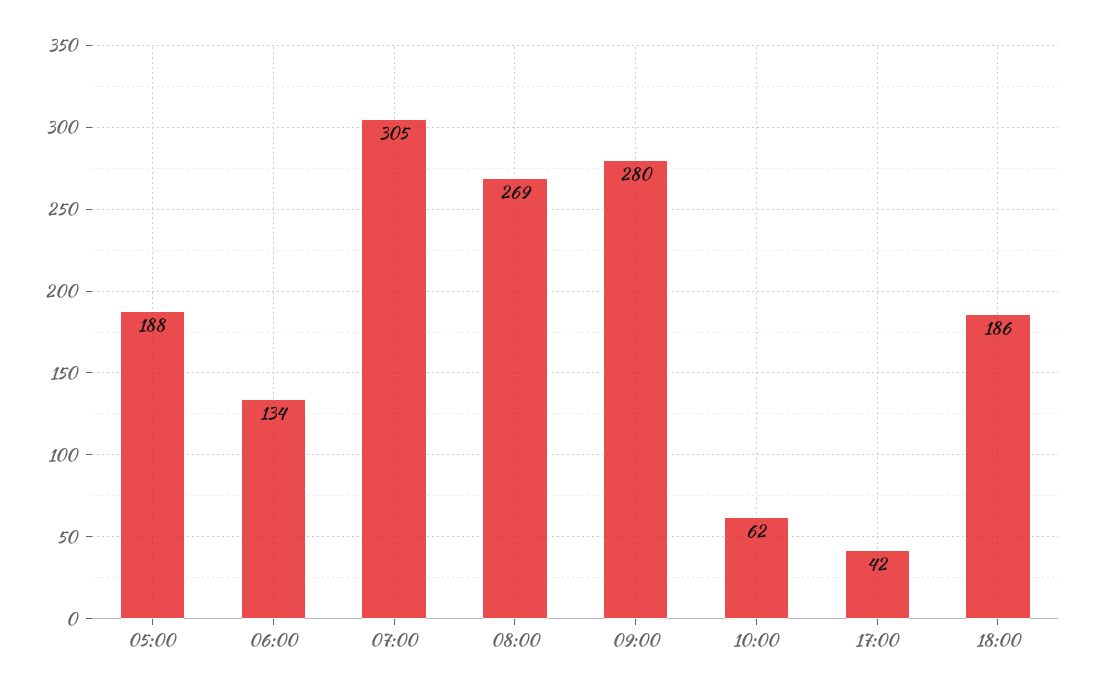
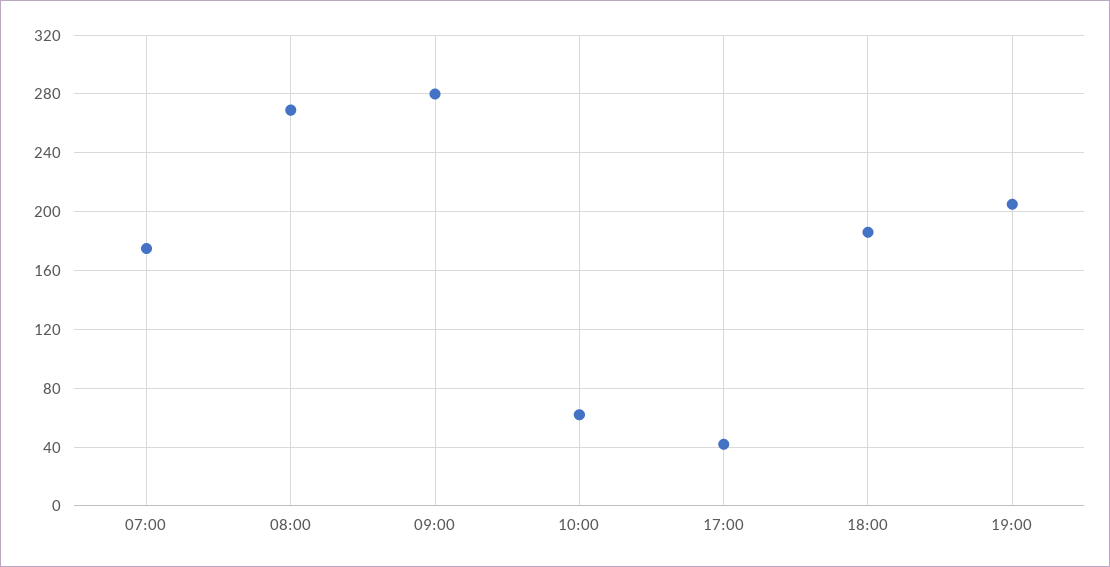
05:00: 188 -> none
06:00: 134 -> none
07:00: 305 -> 175
19:00: none -> 205

